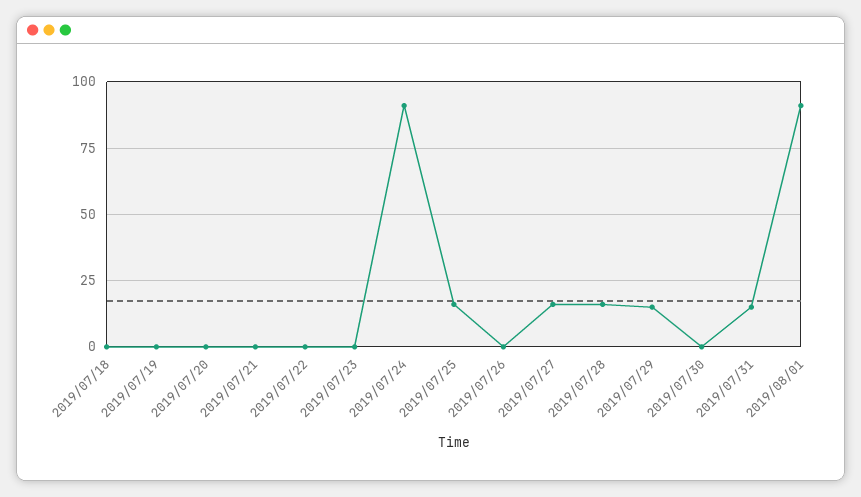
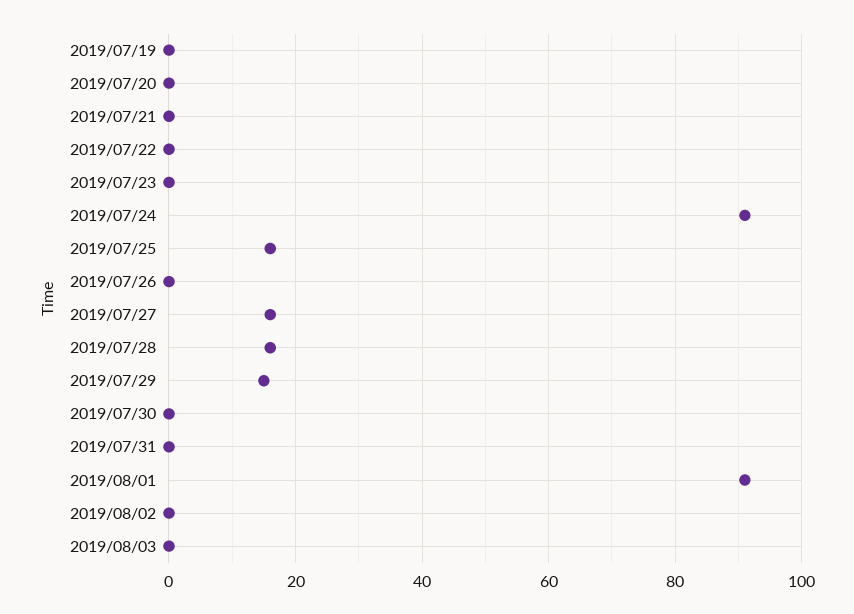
2019/07/18: 0 -> none
2019/07/31: 15 -> 0
2019/08/02: none -> 0
2019/08/03: none -> 0

